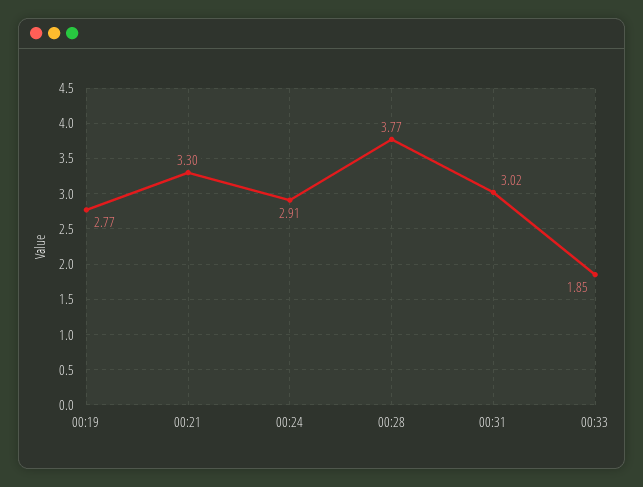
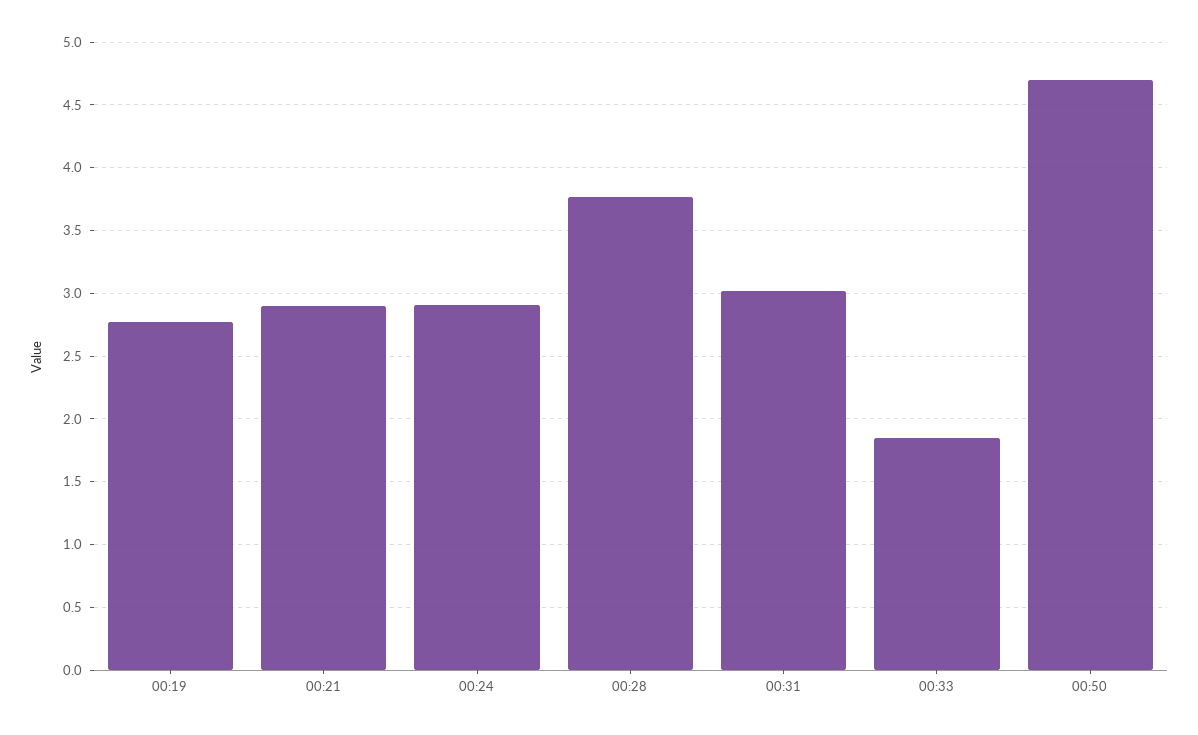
00:21: 3.3 -> 2.9
00:50: none -> 4.7

